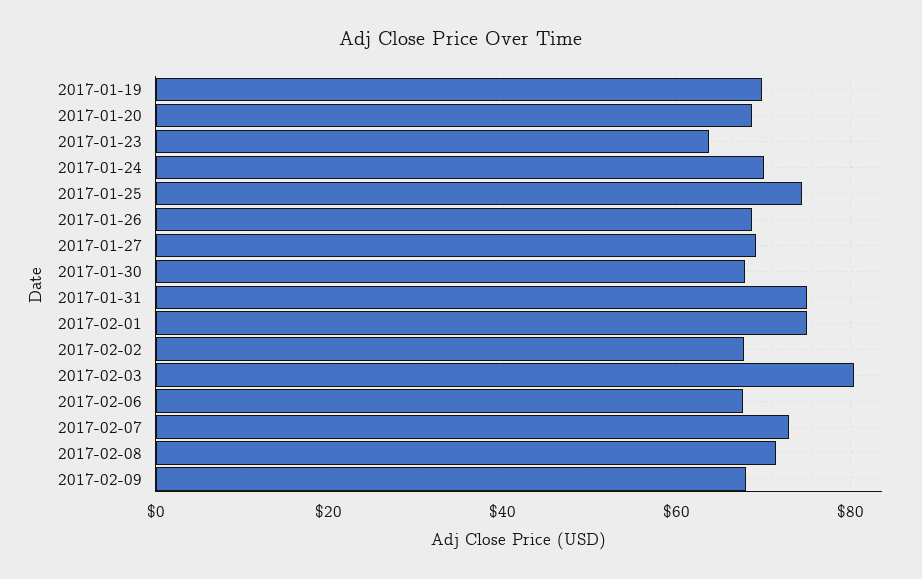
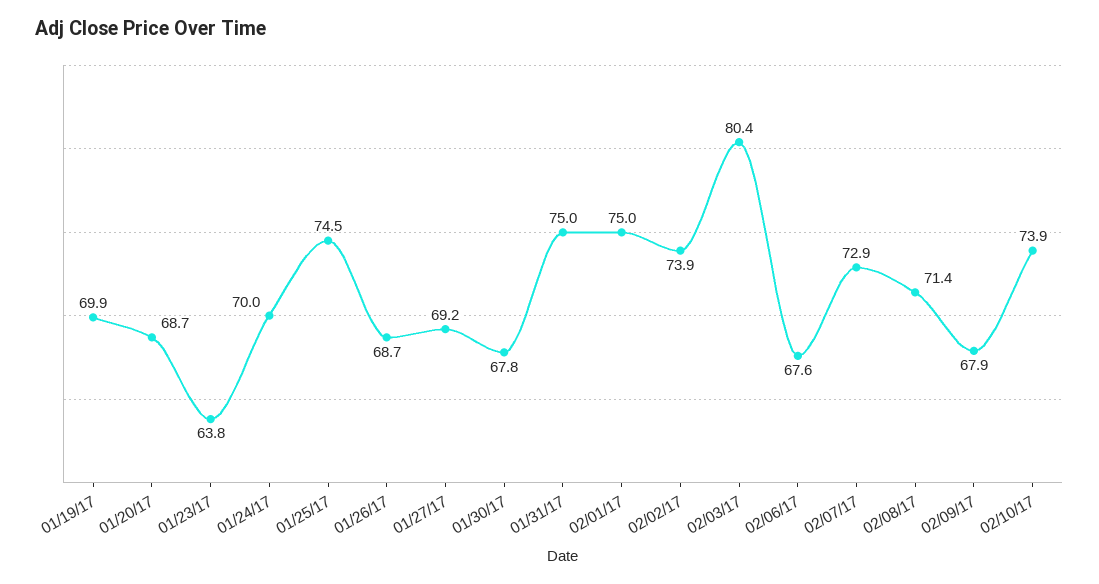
2017-02-02: 68 -> 73.9
02/10/17: none -> 73.9

